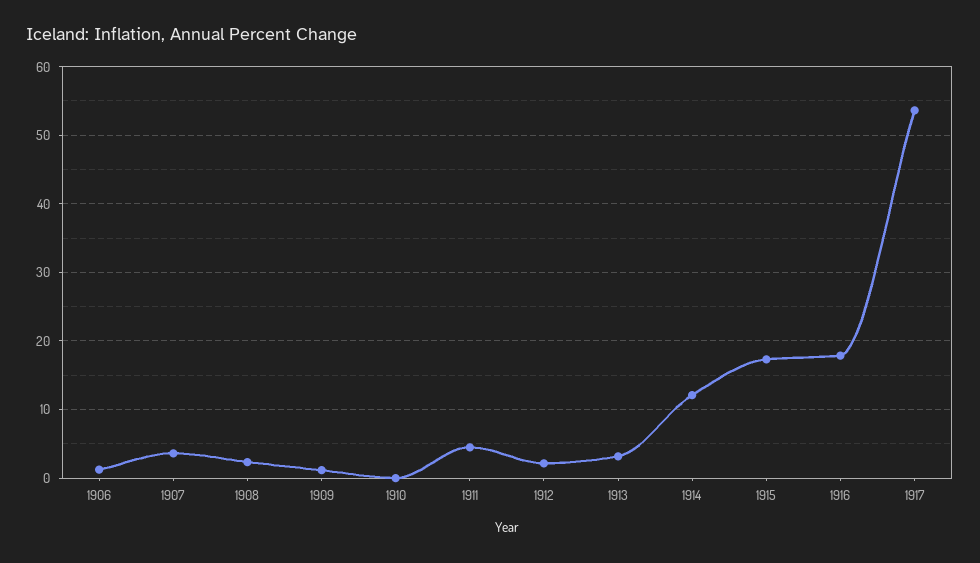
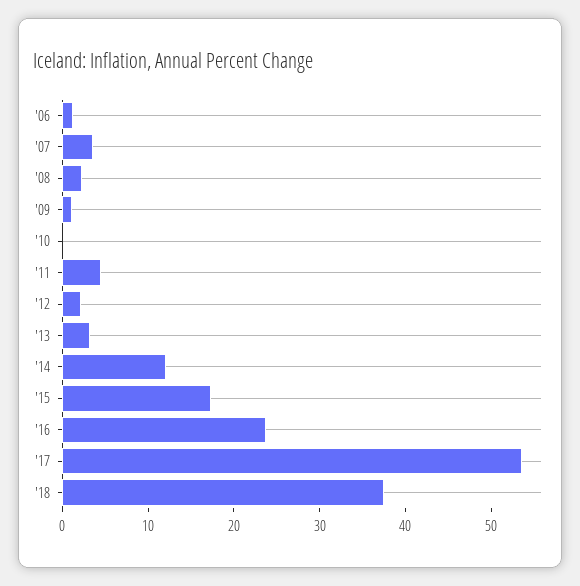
1916: 18 -> 24
'18: none -> 38

